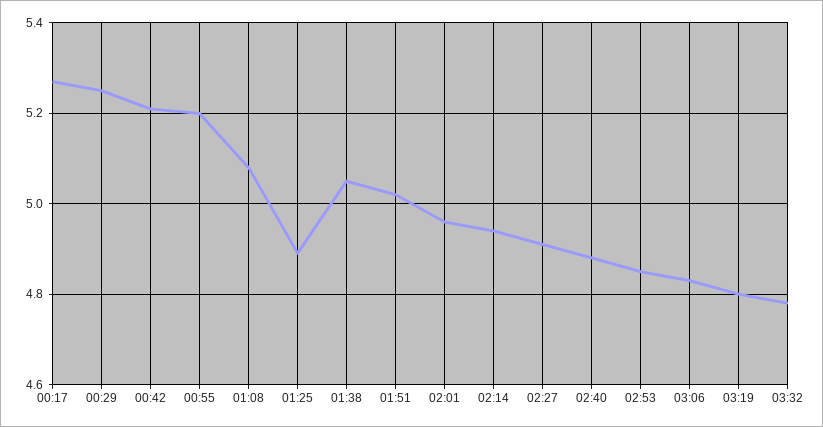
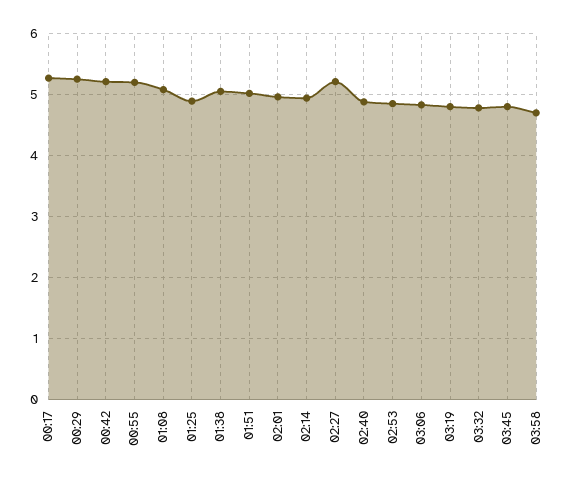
02:27: 4.9 -> 5.2
03:45: none -> 4.8
03:58: none -> 4.7

